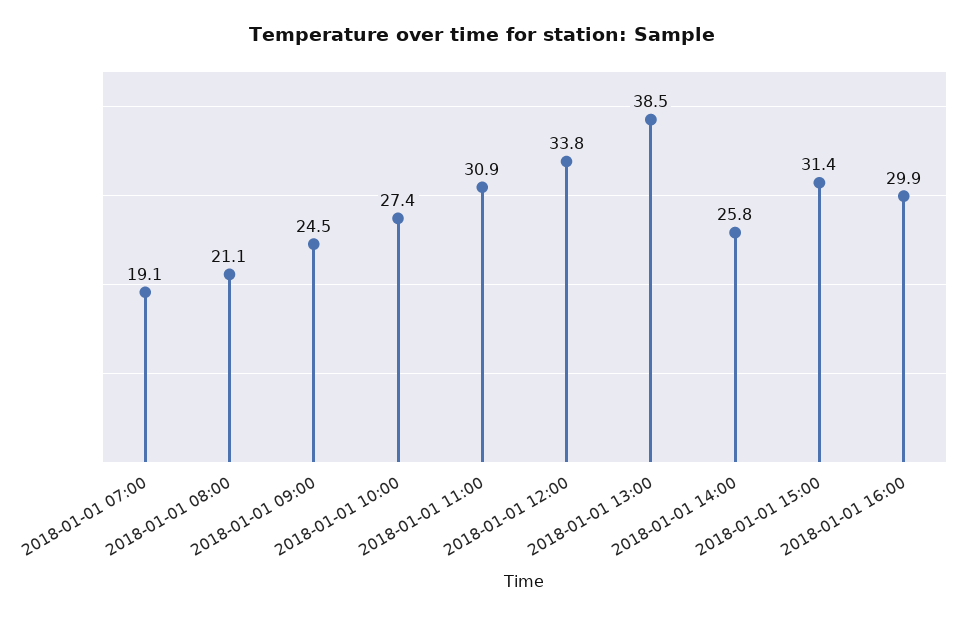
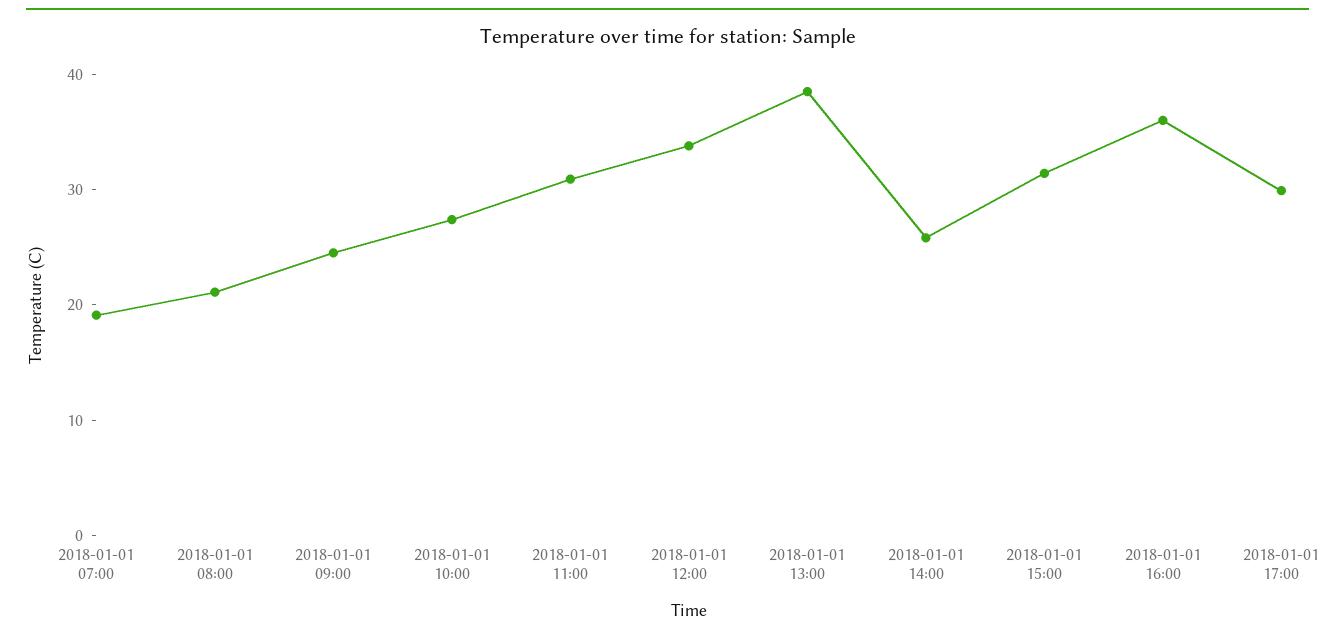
2018-01-01 16:00: 29.9 -> 36
2018-01-01 17:00: none -> 30

